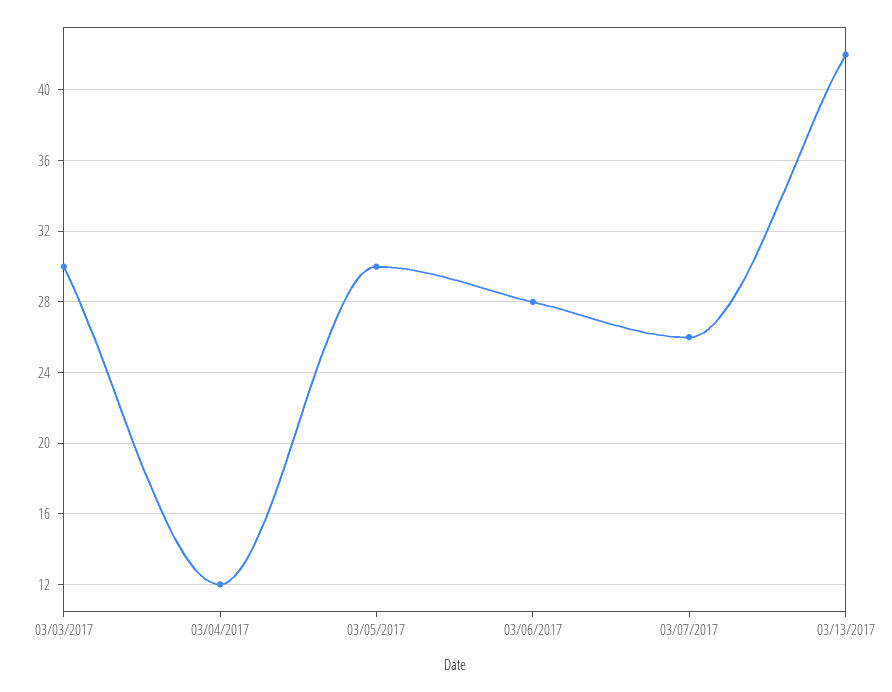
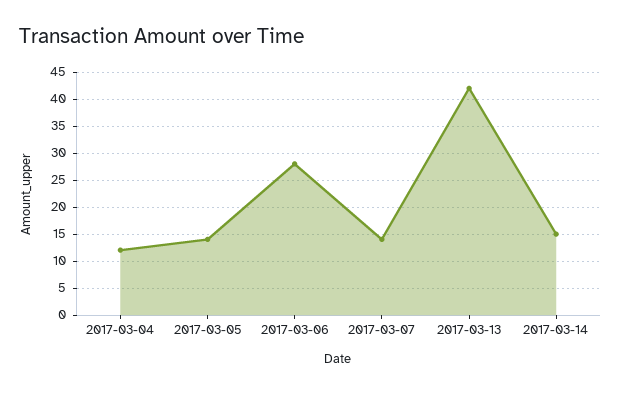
03/03/2017: 30 -> none
03/05/2017: 30 -> 15
03/07/2017: 26 -> 15
2017-03-14: none -> 15

